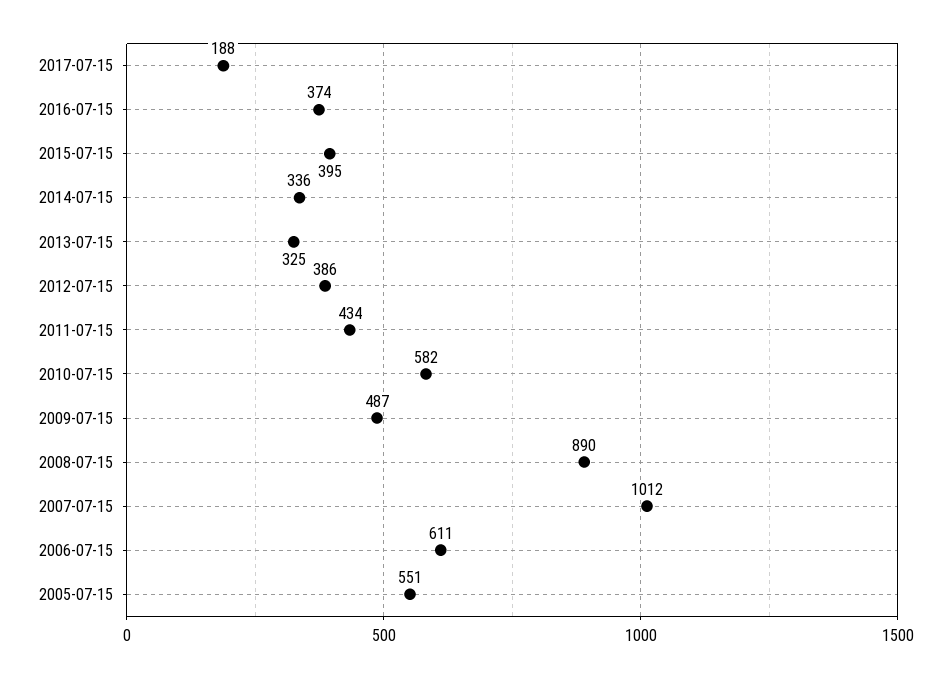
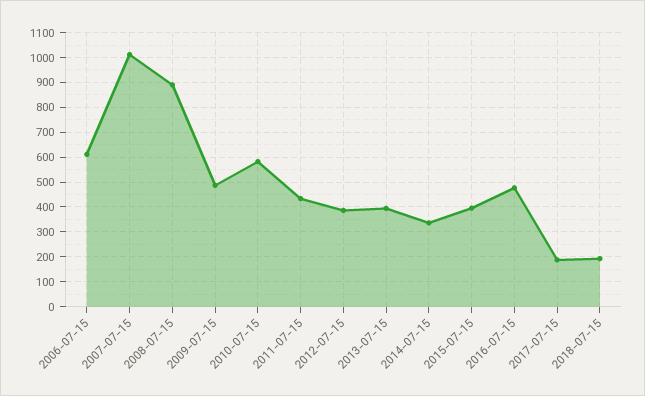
2016-07-15: 374 -> 475
2013-07-15: 325 -> 400
2005-07-15: 551 -> none
2018-07-15: none -> 200

